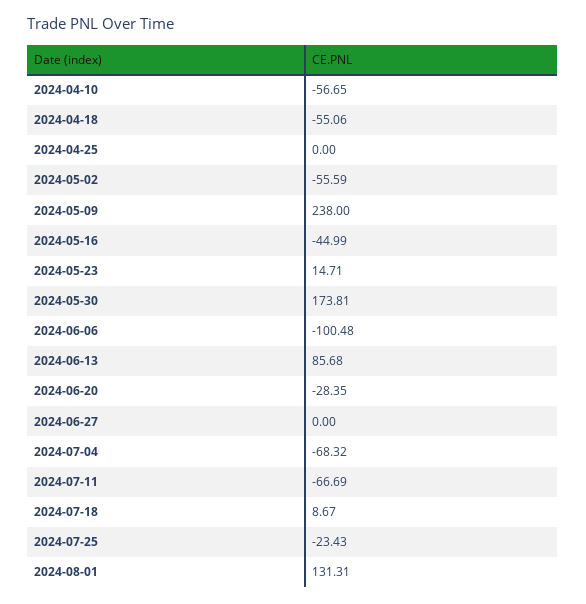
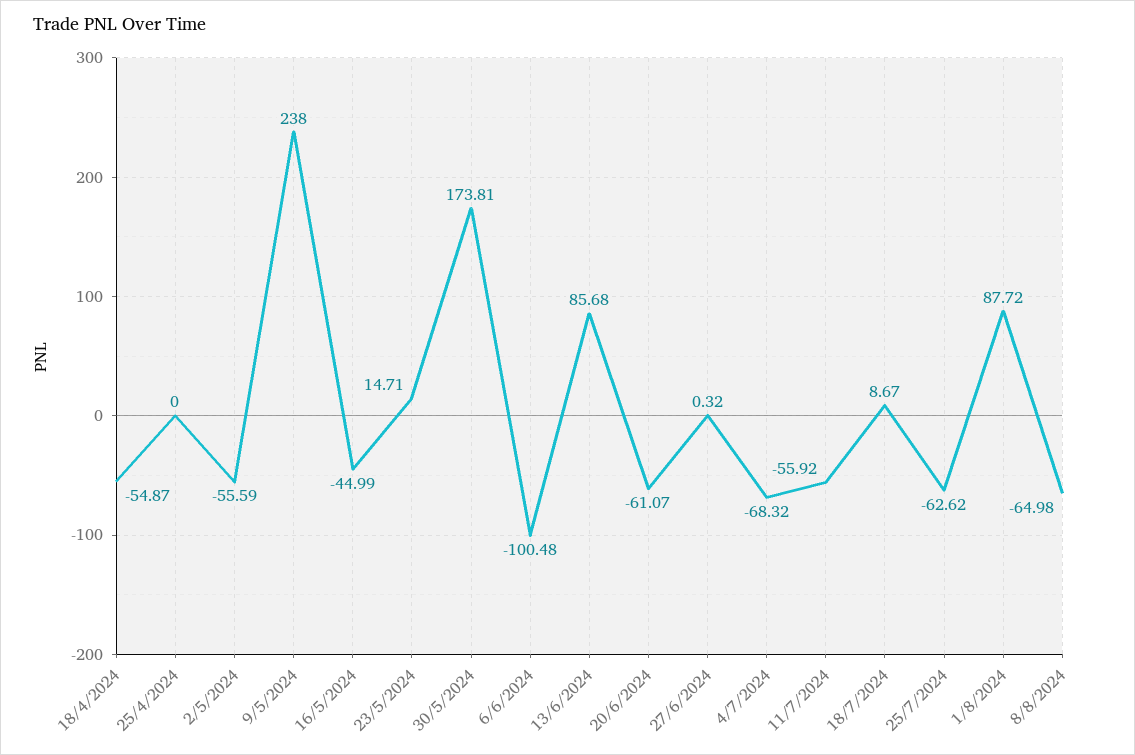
2024-04-10: -56.65 -> none
2024-04-18: -55.06 -> -54.87
2024-06-20: -28.35 -> -61.07
2024-06-27: 0 -> 0.32
2024-07-11: -66.69 -> -55.92
2024-07-25: -23.43 -> -62.62
2024-08-01: 131.31 -> 87.72
8/8/2024: none -> -64.98

